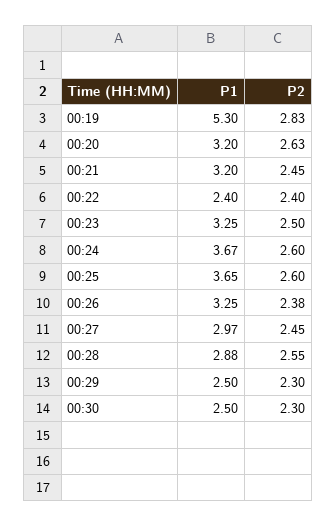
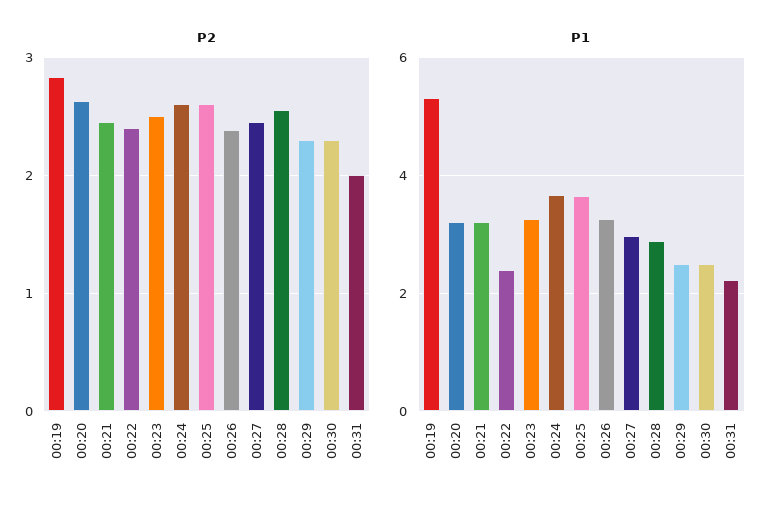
P2, 00:31: none -> 2
P1, 00:31: none -> 2.2

